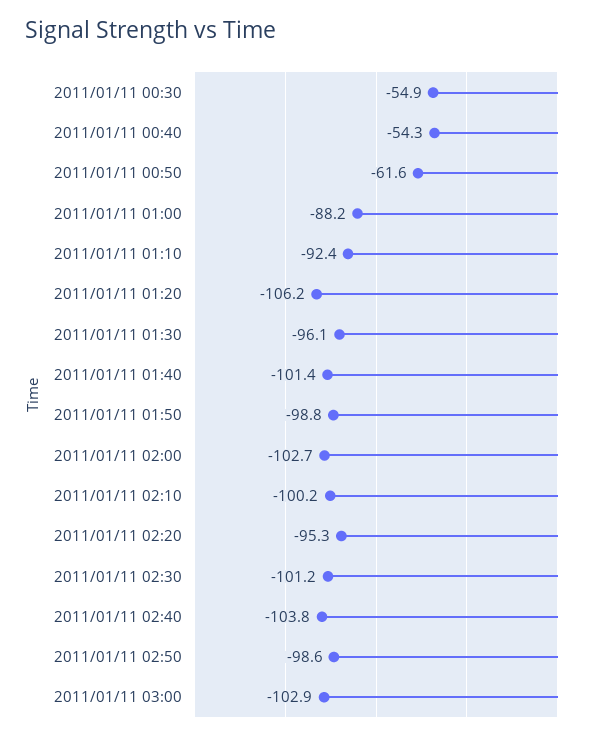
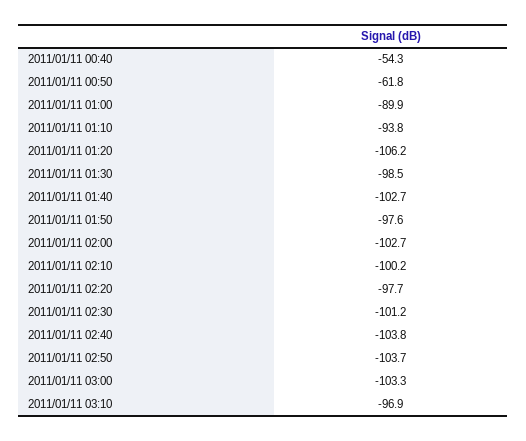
2011/01/11 00:30: -54.9 -> none
2011/01/11 00:50: -61.6 -> -61.8
2011/01/11 01:00: -88.2 -> -89.9
2011/01/11 01:10: -92.4 -> -93.8
2011/01/11 01:30: -96.1 -> -98.5
2011/01/11 01:40: -101.4 -> -102.7
2011/01/11 01:50: -98.8 -> -97.6
2011/01/11 02:20: -95.3 -> -97.7
2011/01/11 02:50: -98.6 -> -103.7
2011/01/11 03:00: -102.9 -> -103.3
2011/01/11 03:10: none -> -96.9

